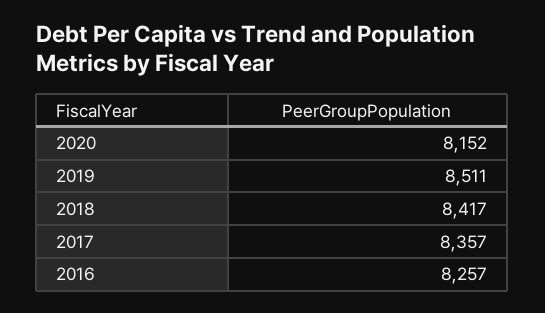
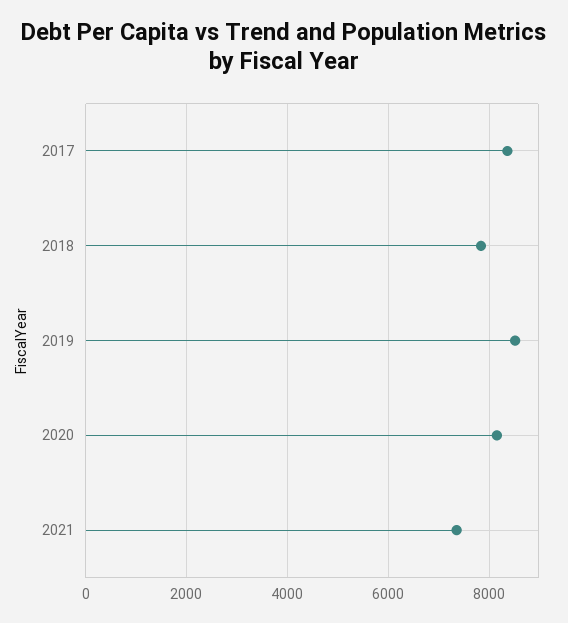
2018: 8417 -> 7800
2016: 8257 -> none
2021: none -> 7400

